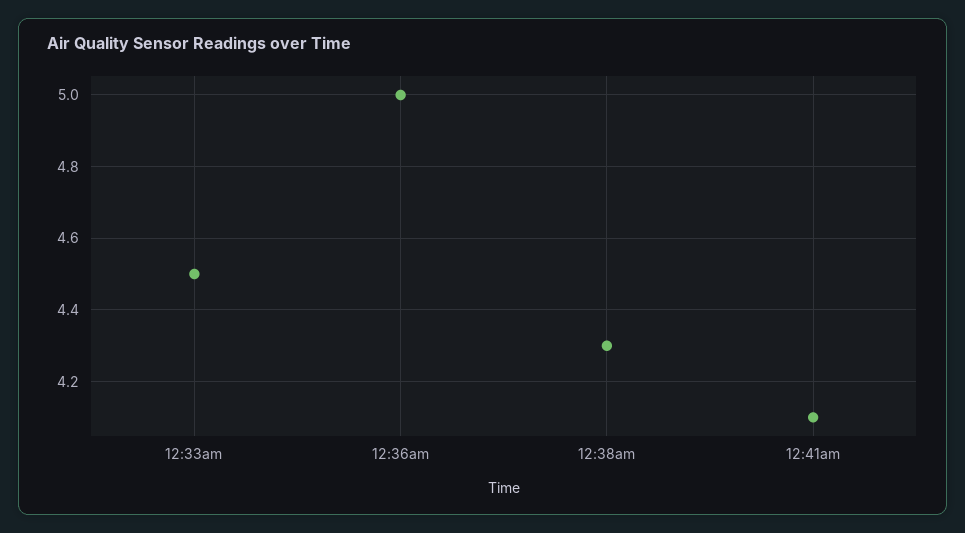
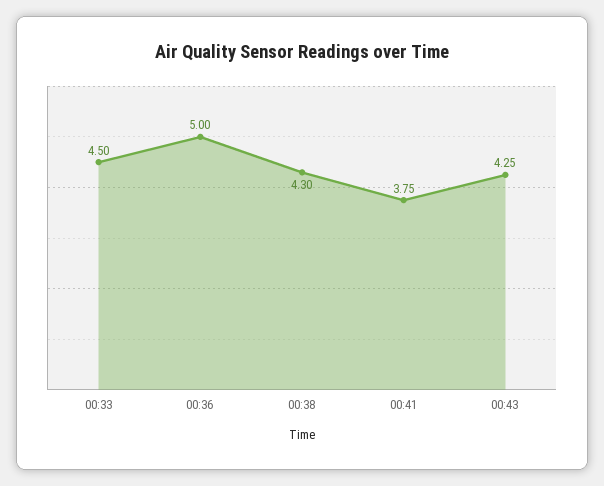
12:41am: 4.1 -> 3.75
00:43: none -> 4.25

